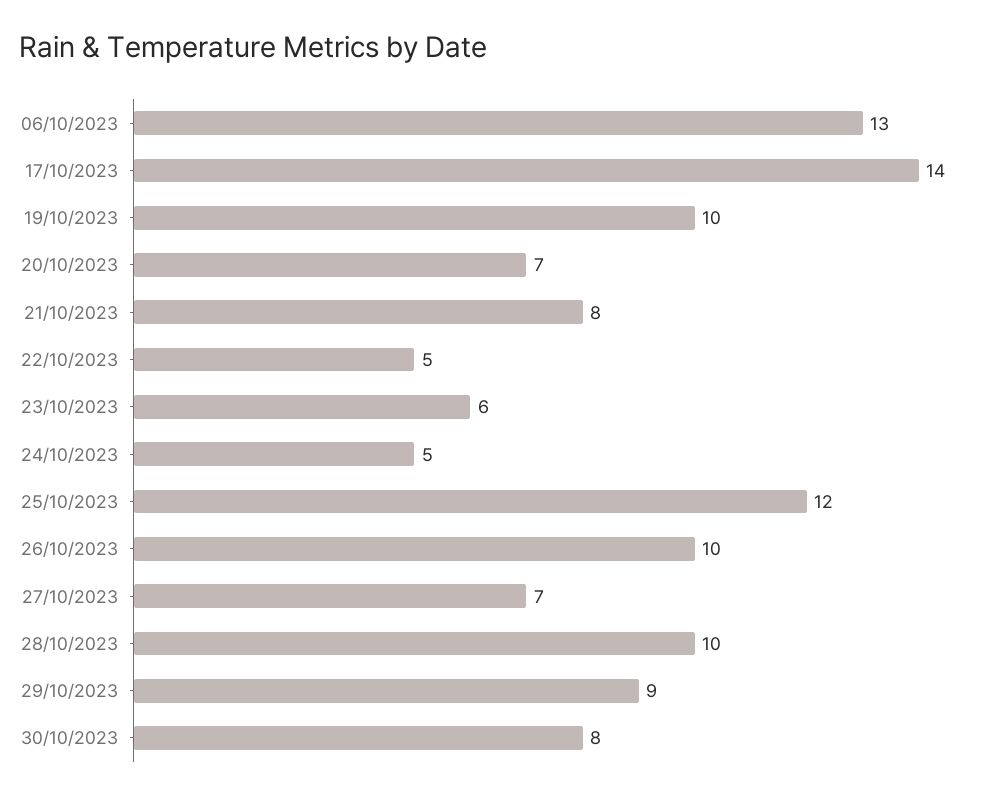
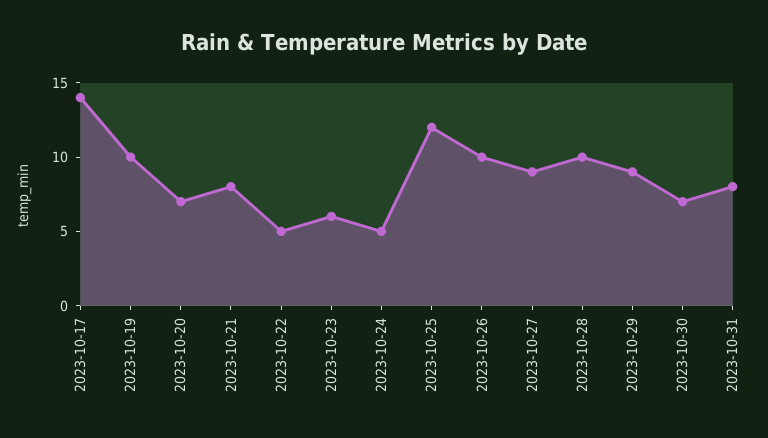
06/10/2023: 13 -> none
27/10/2023: 7 -> 9
30/10/2023: 8 -> 7
2023-10-31: none -> 8

